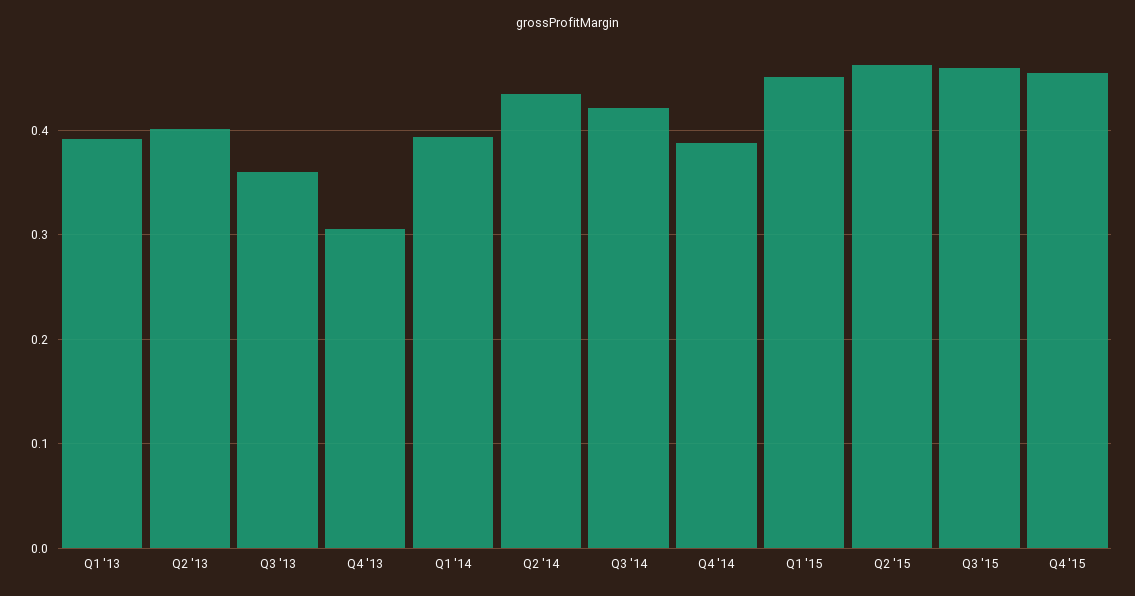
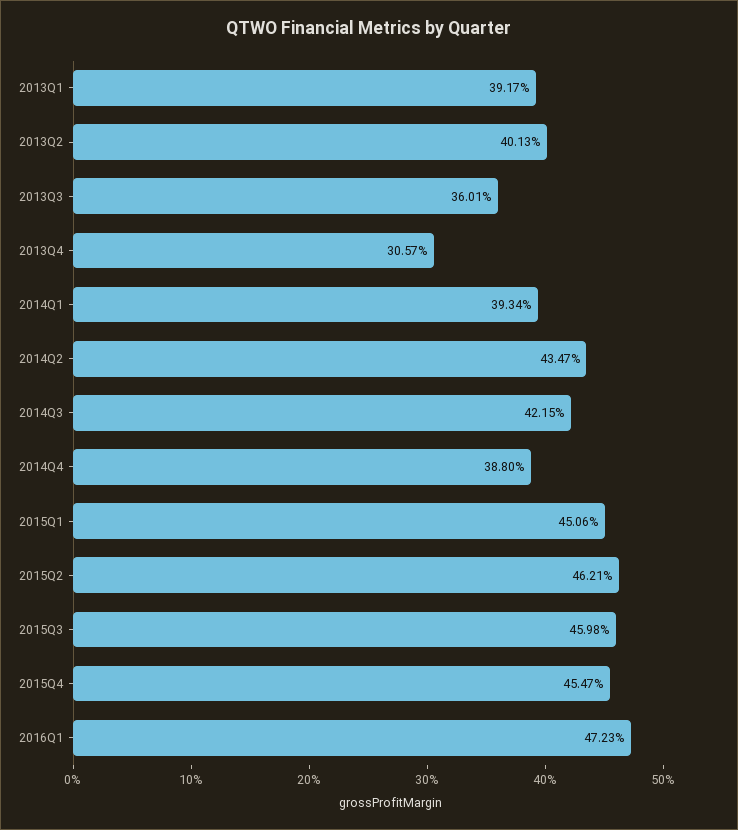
2016Q1: none -> 0.4723

